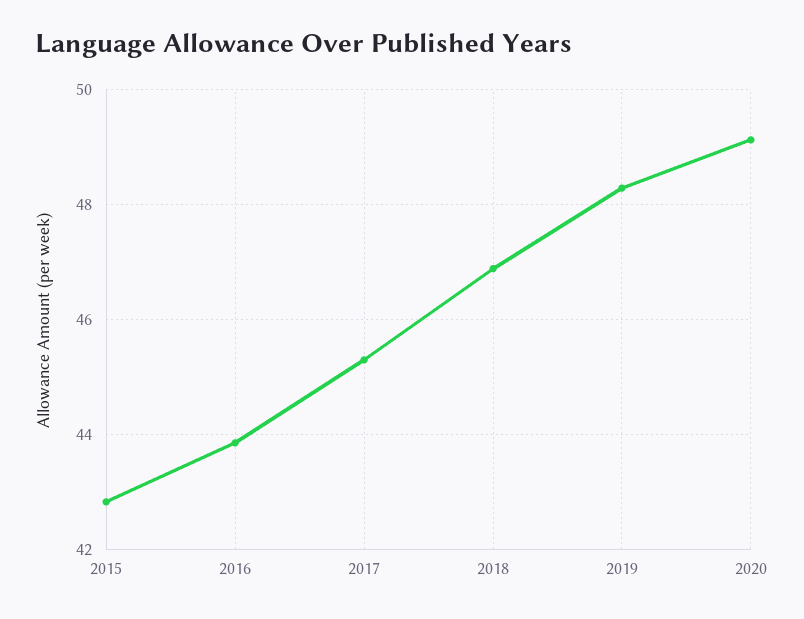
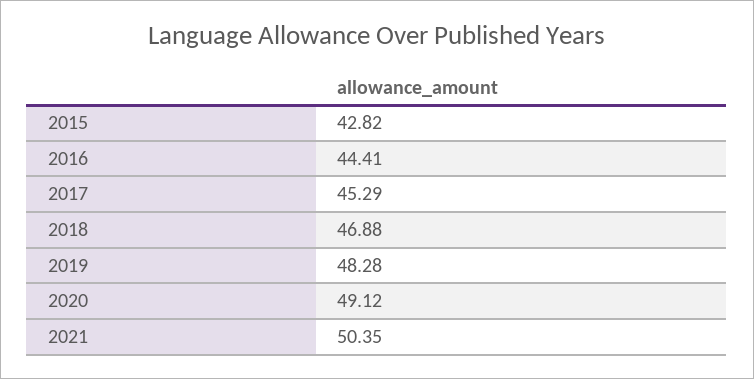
2016: 43.8 -> 44.41
2021: none -> 50.35

